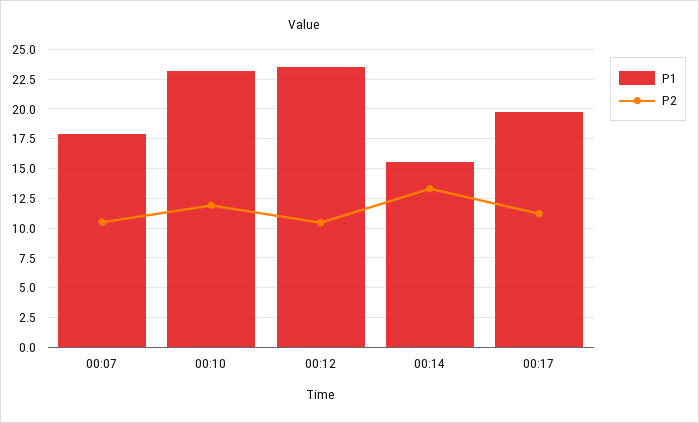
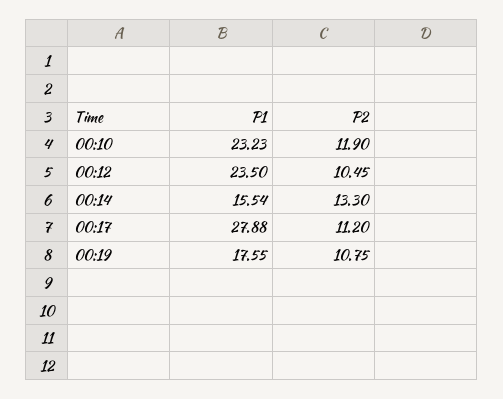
P1, 00:07: 17.5 -> none
P2, 00:07: 10 -> none
P1, 00:17: 20 -> 27.88
P1, 00:19: none -> 17.55
P2, 00:19: none -> 10.75

